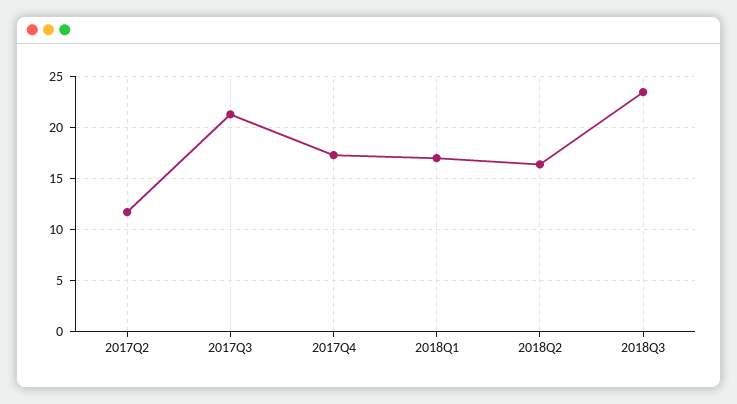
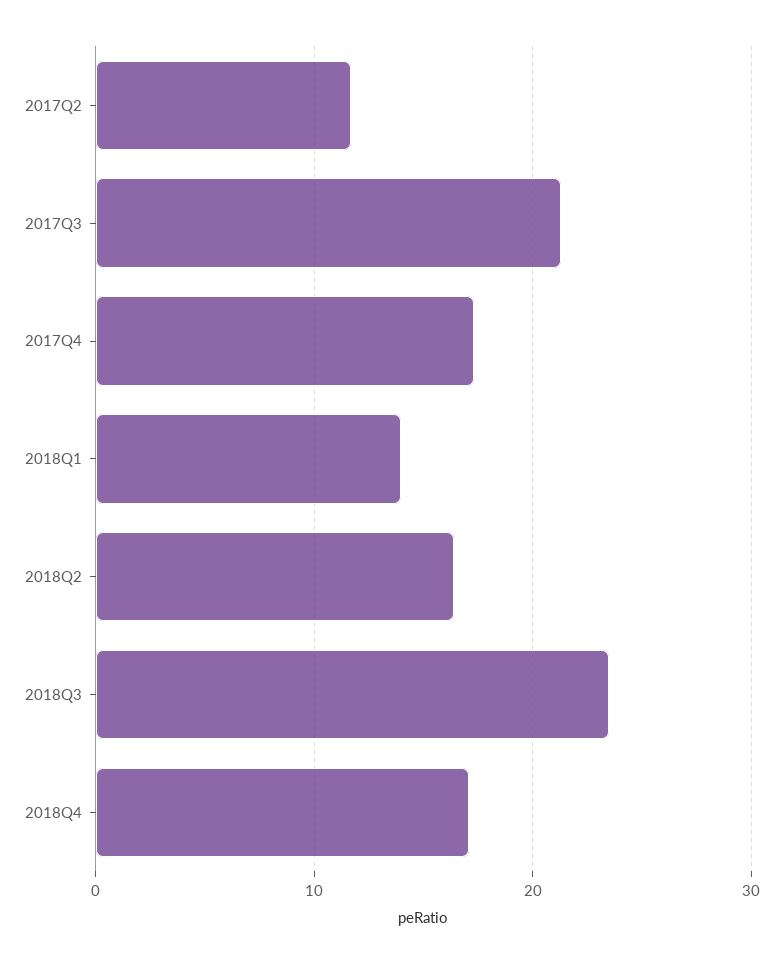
2018Q1: 17 -> 14
2018Q4: none -> 17

